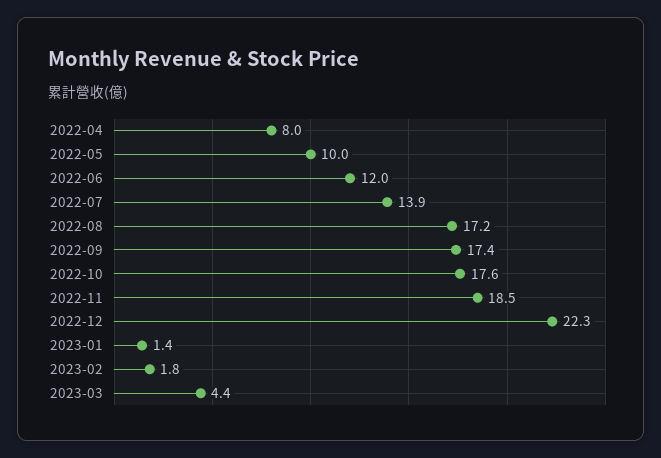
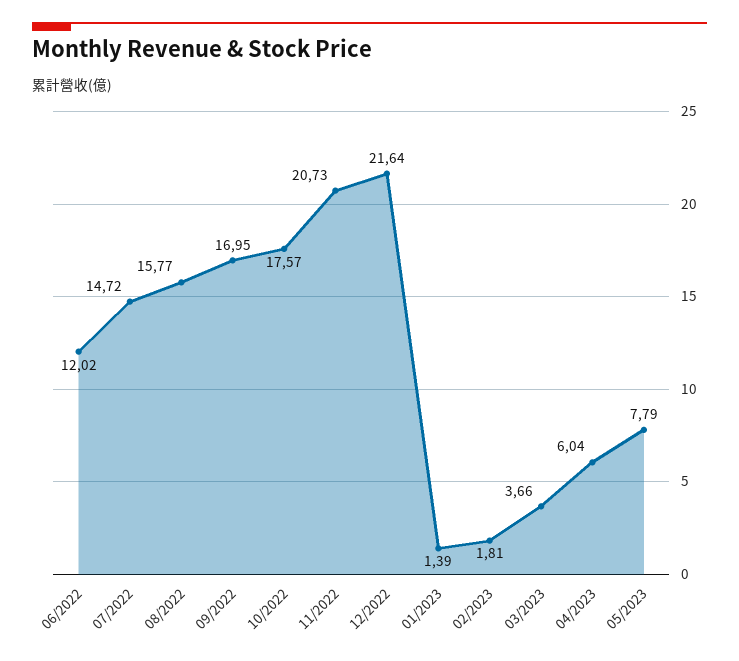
2022-04: 8 -> none
2022-05: 10 -> none
2022-07: 13.9 -> 14.72
2022-08: 17.2 -> 15.77
2022-09: 17.4 -> 16.95
2022-11: 18.5 -> 20.73
2022-12: 22.3 -> 21.64
2023-03: 4.4 -> 3.66
04/2023: none -> 6.04
05/2023: none -> 7.79

